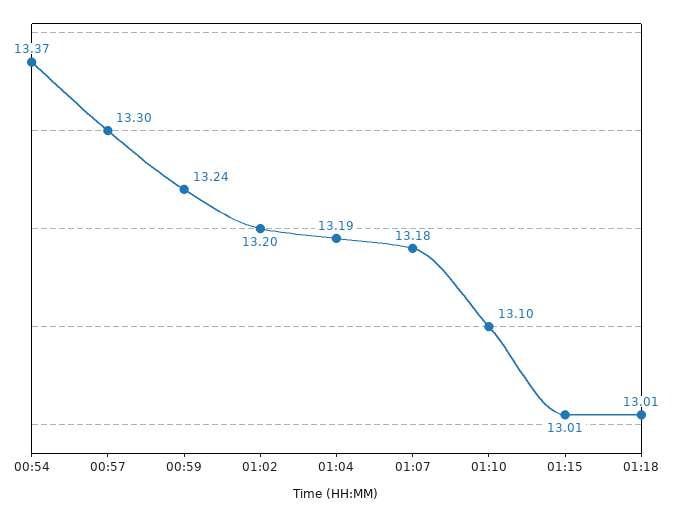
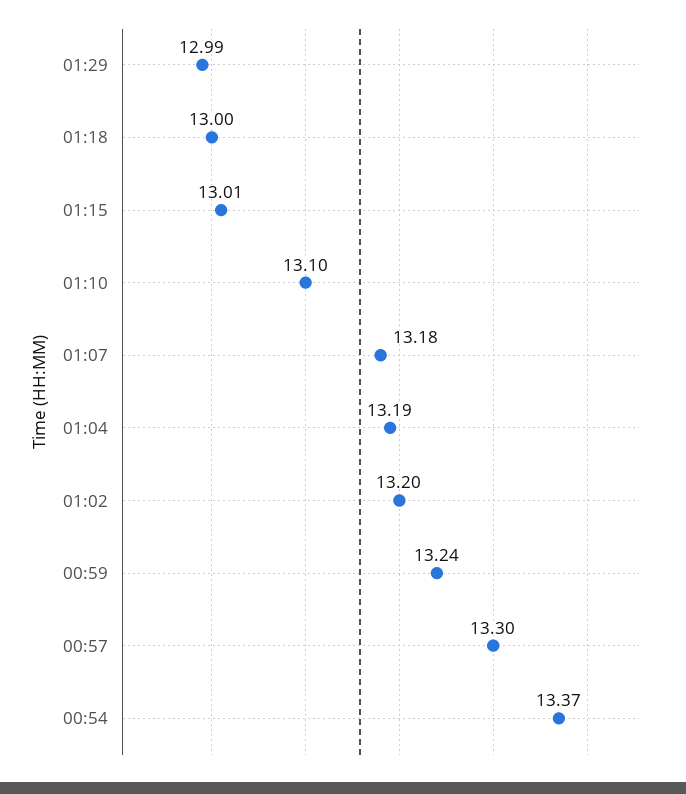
01:18: 13.01 -> 13
01:29: none -> 12.99

